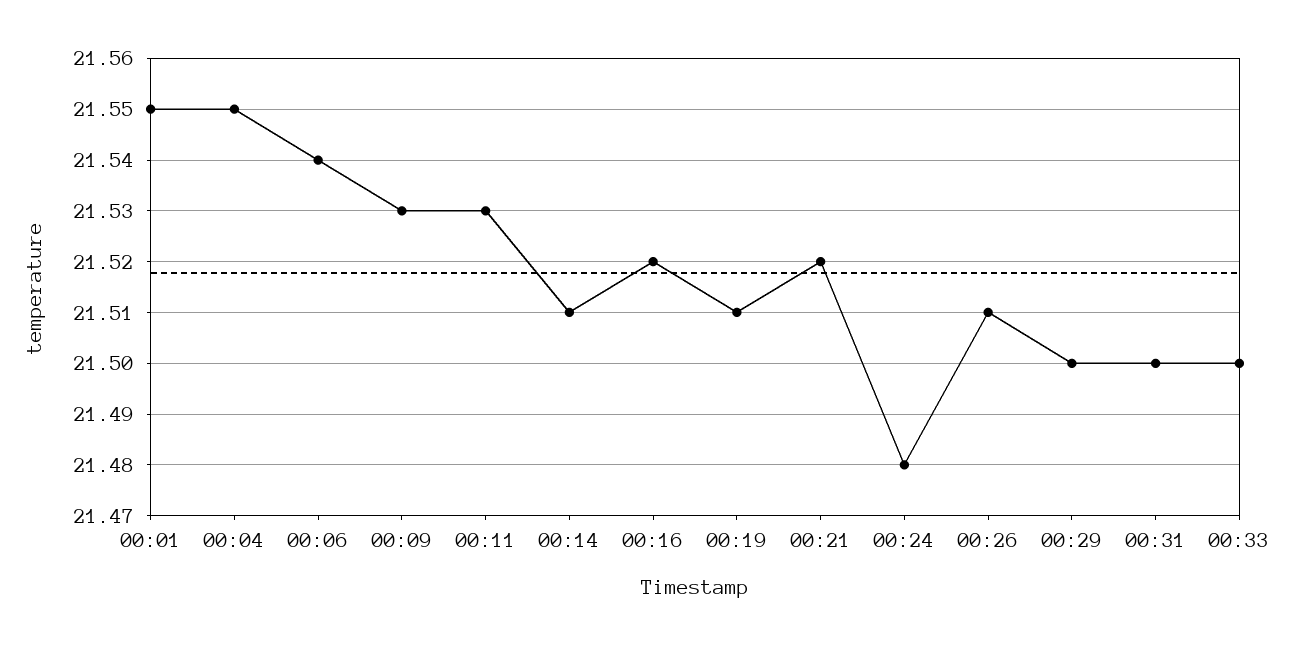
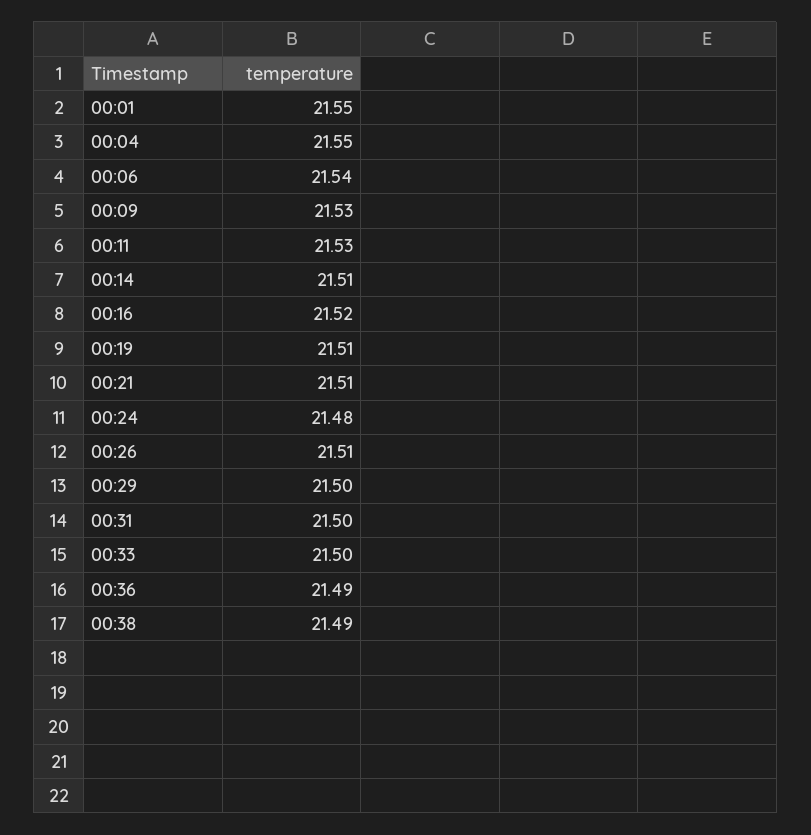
00:21: 21.52 -> 21.51
00:36: none -> 21.49
00:38: none -> 21.49

